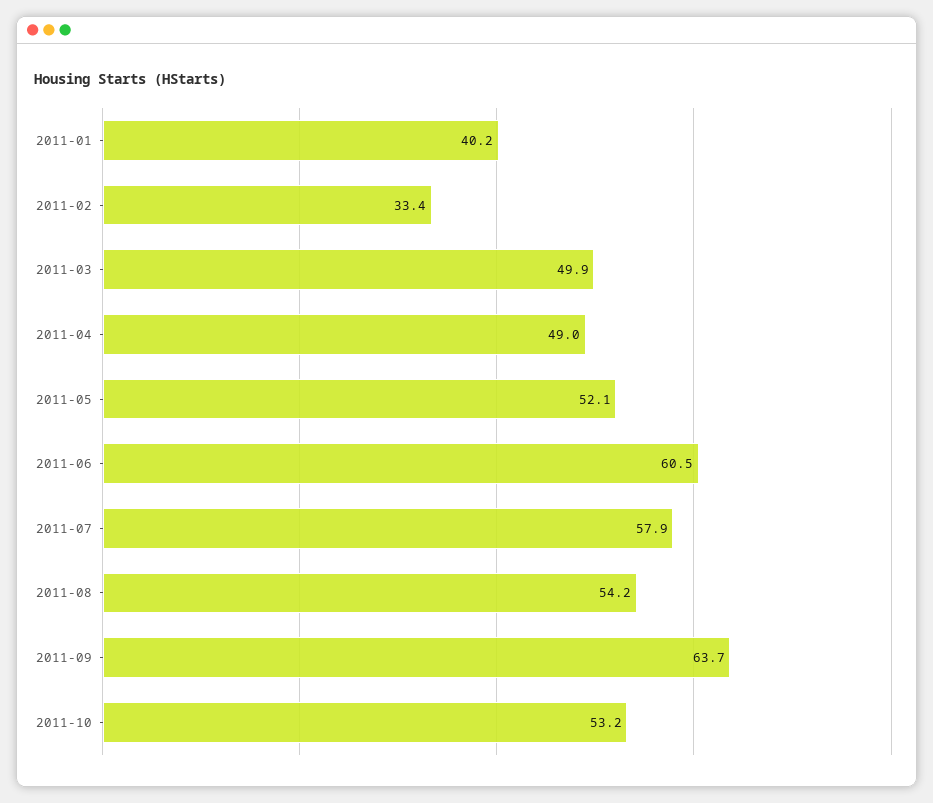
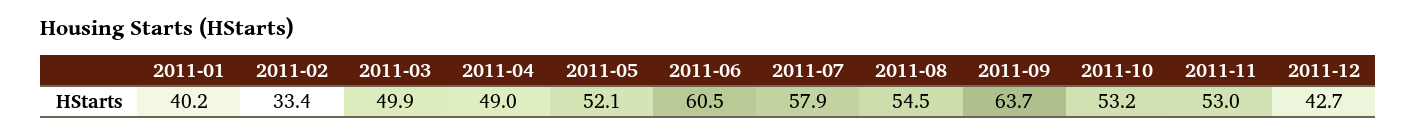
2011-08: 54.2 -> 54.5
2011-11: none -> 53
2011-12: none -> 42.7

